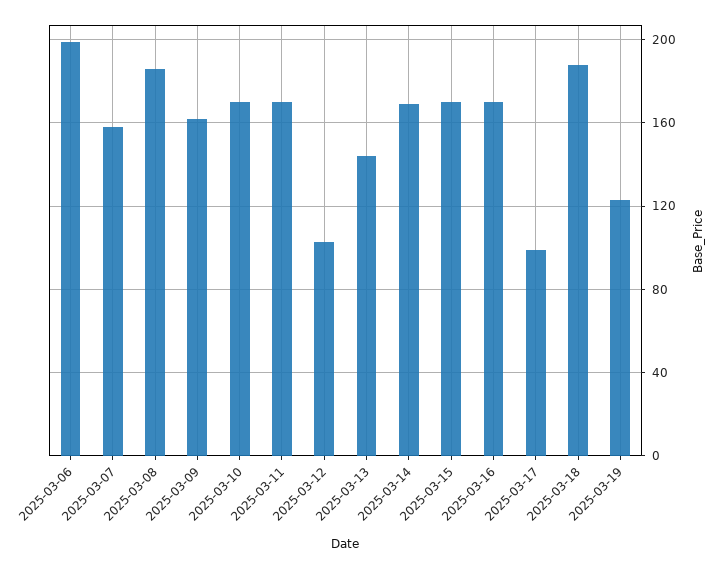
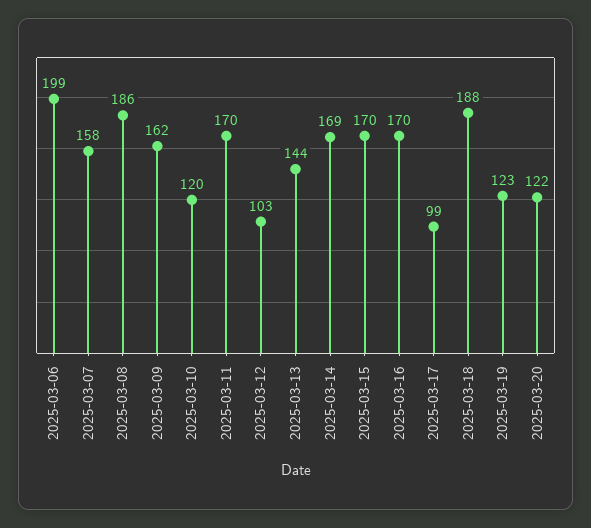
2025-03-10: 170 -> 120
2025-03-20: none -> 122

